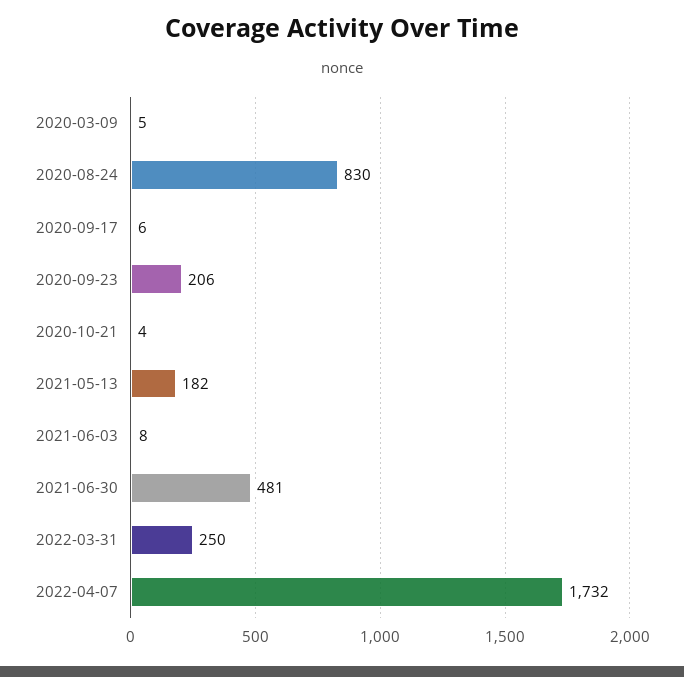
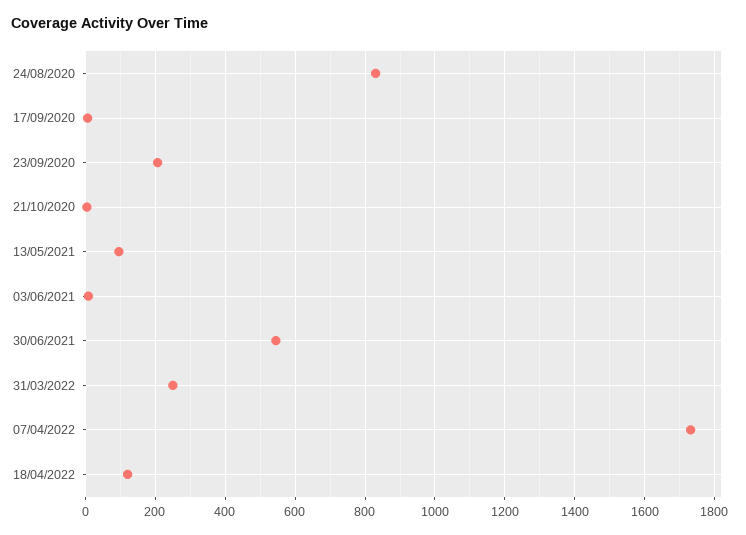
2020-03-09: 5 -> none
2021-05-13: 182 -> 100
2021-06-30: 481 -> 540
18/04/2022: none -> 120

